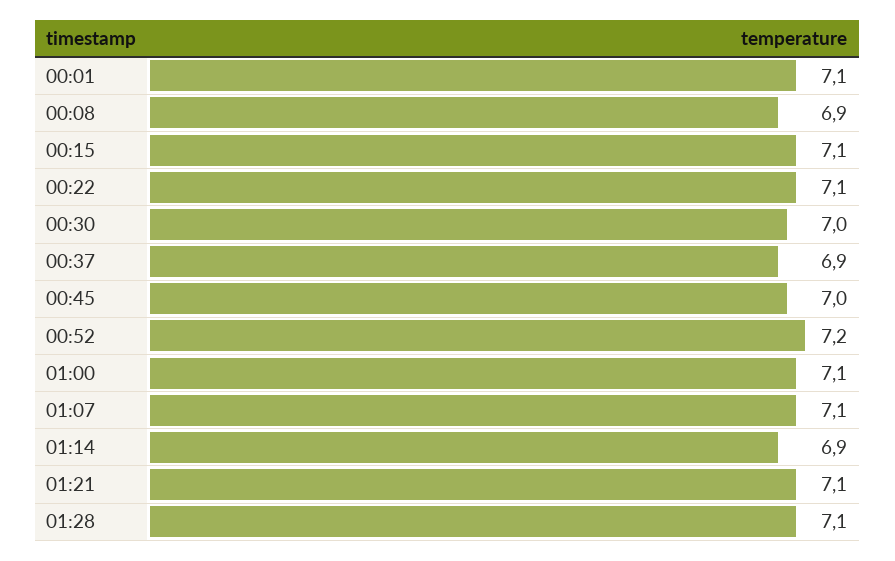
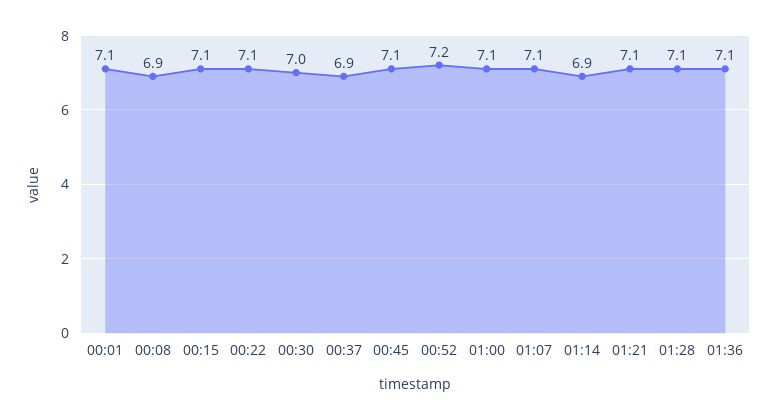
00:45: 7 -> 7.1
01:36: none -> 7.1

